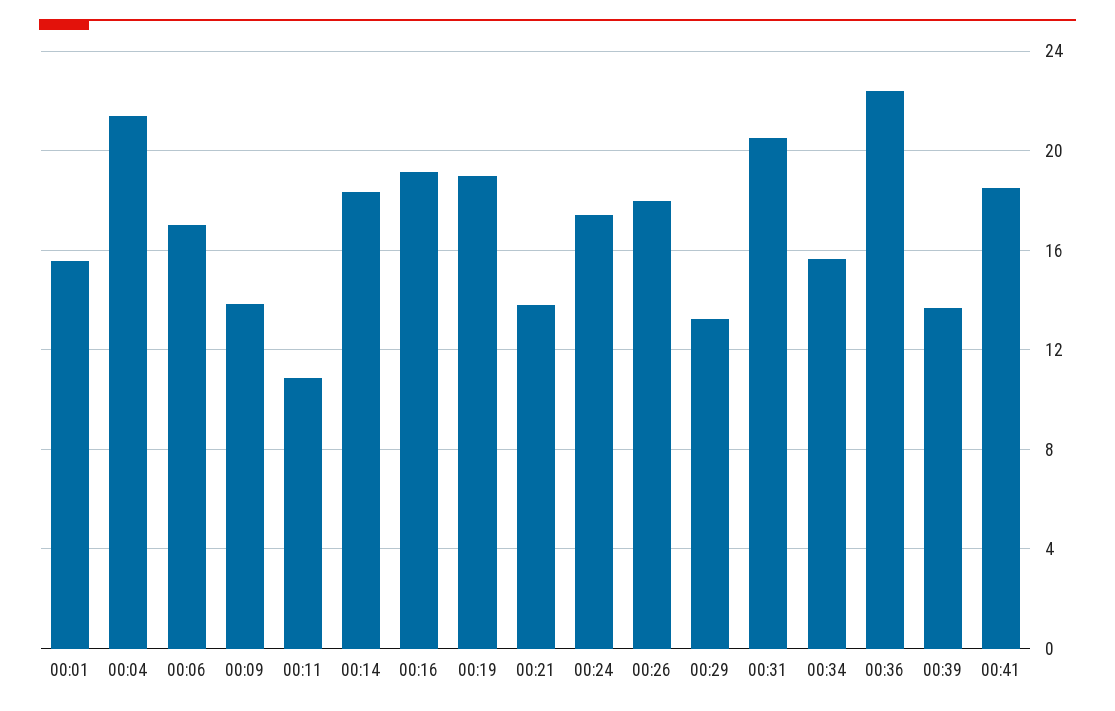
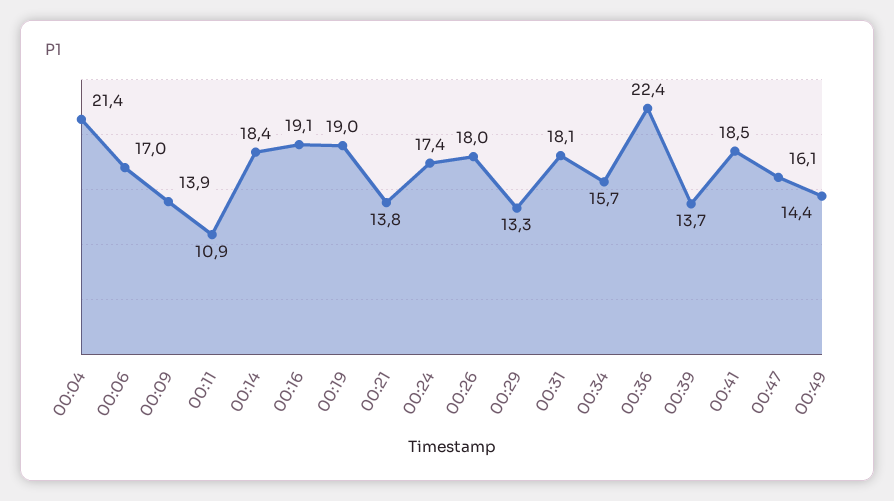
00:01: 15.5 -> none
00:31: 20.5 -> 18.1
00:47: none -> 16.1
00:49: none -> 14.4

